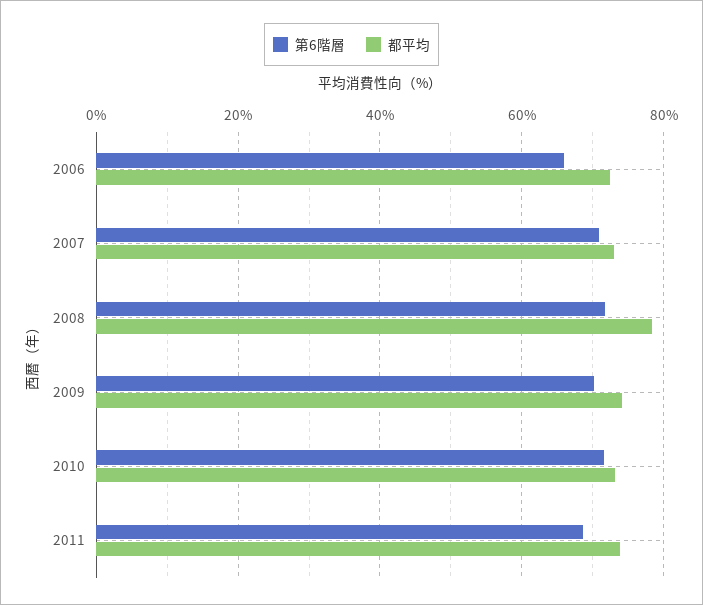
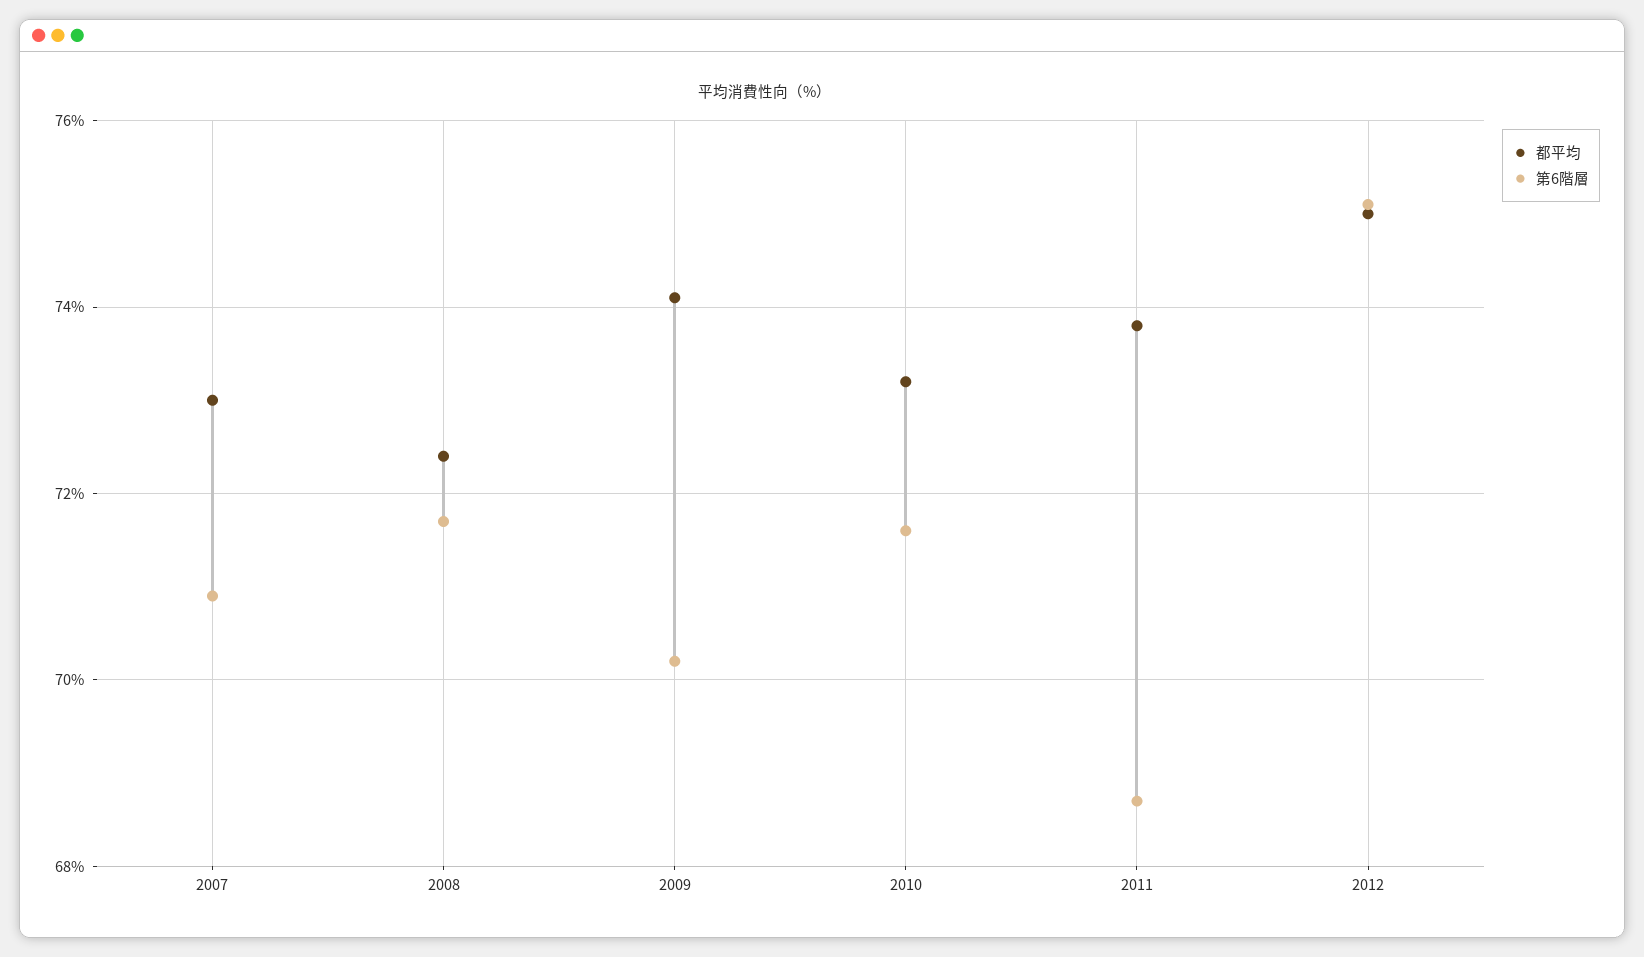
第6階層, 2006: 66 -> none
都平均, 2006: 72 -> none
都平均, 2008: 78 -> 72.5
都平均, 2012: none -> 75
第6階層, 2012: none -> 75

